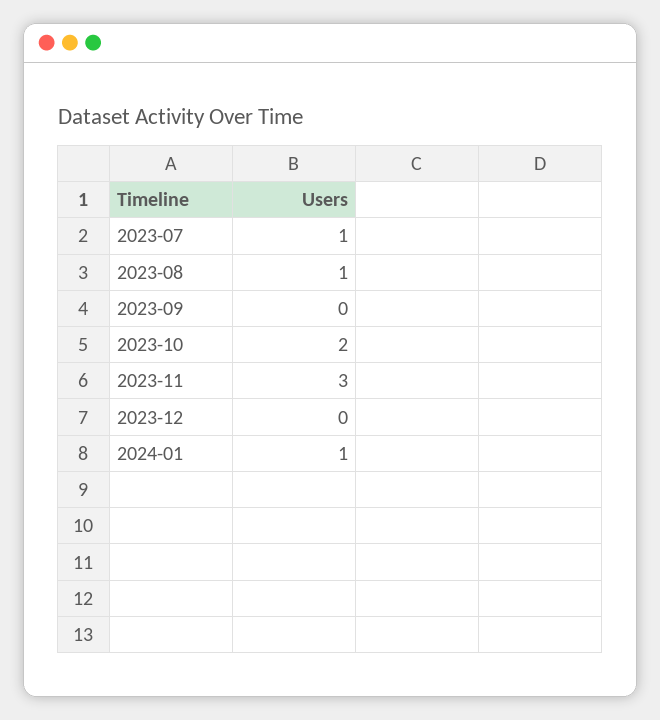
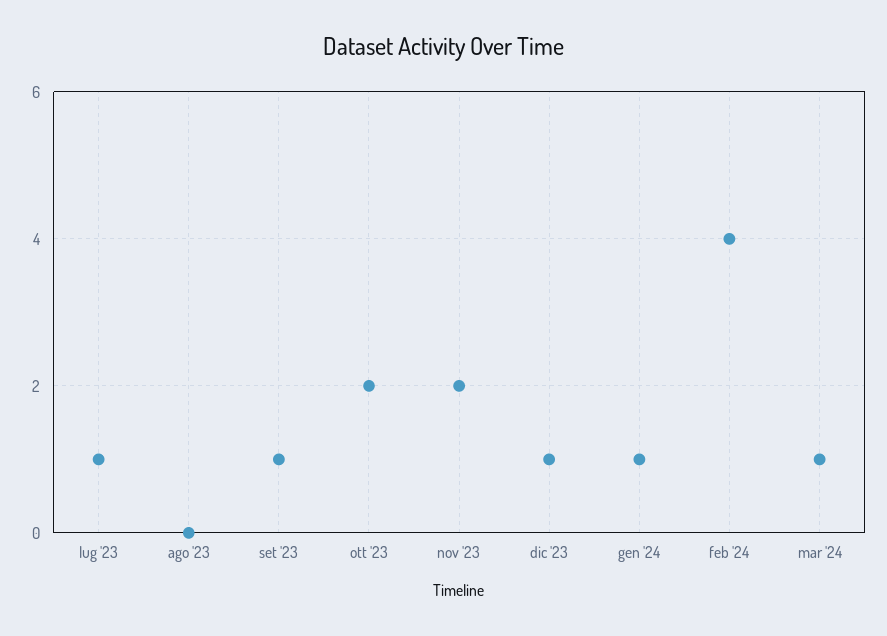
2023-08: 1 -> 0
2023-09: 0 -> 1
2023-11: 3 -> 2
2023-12: 0 -> 1
feb '24: none -> 4
mar '24: none -> 1

